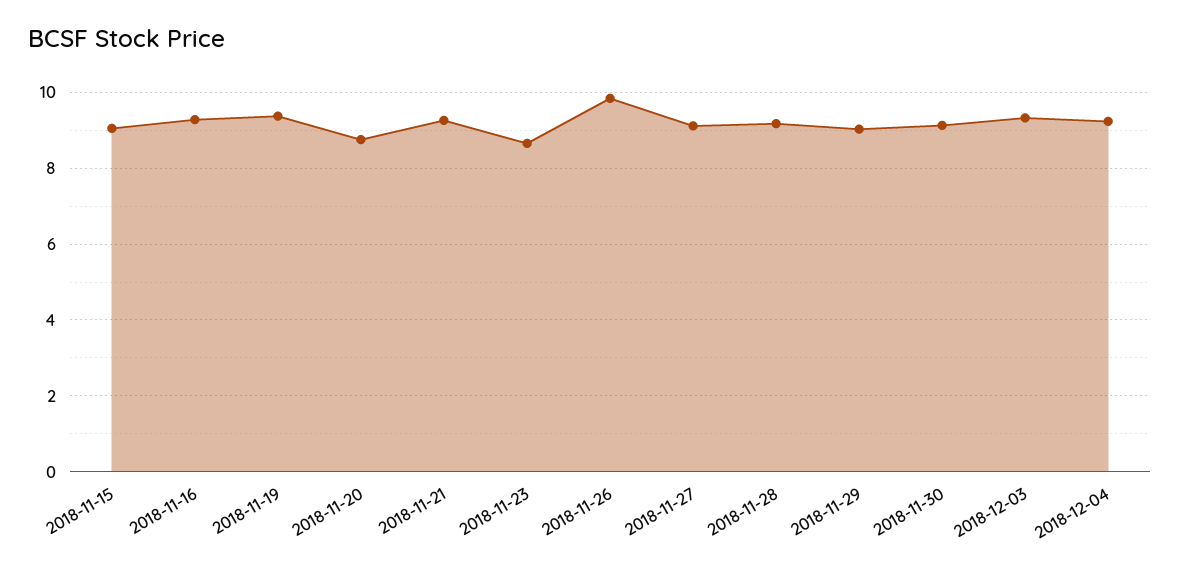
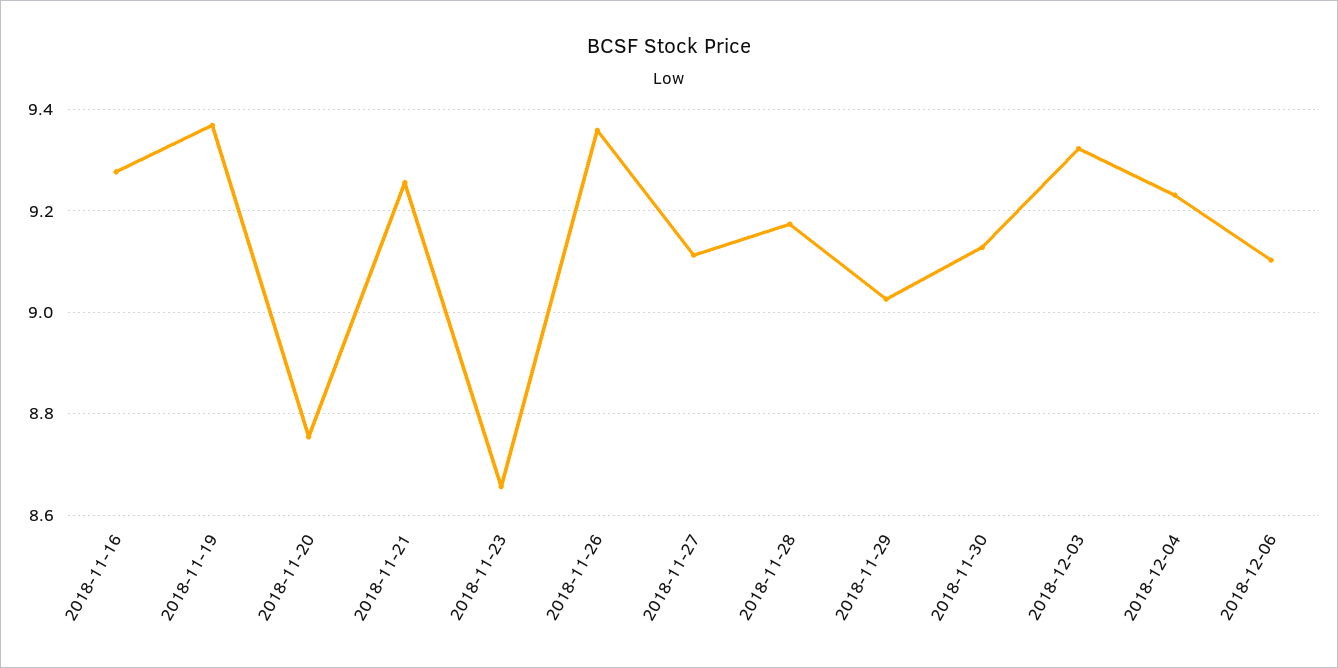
2018-11-15: 9 -> none
2018-11-26: 9.8 -> 9.36
2018-12-06: none -> 9.1

